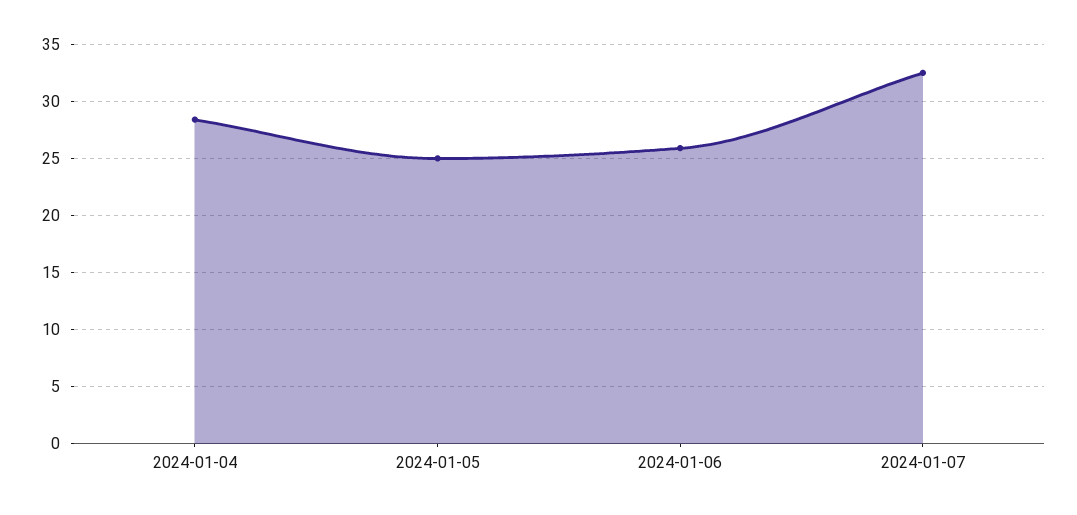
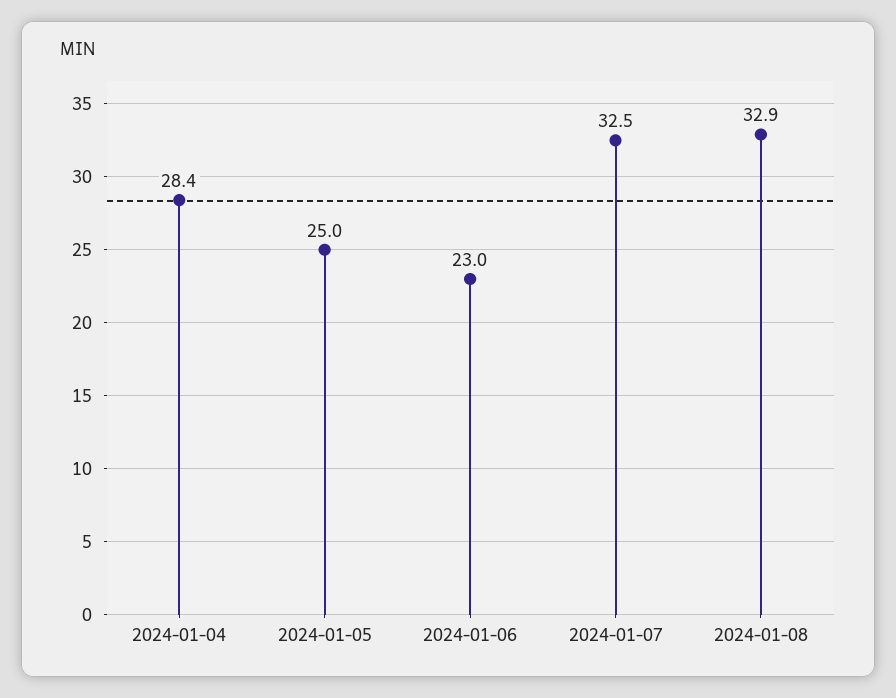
2024-01-06: 26 -> 23
2024-01-08: none -> 32.9

